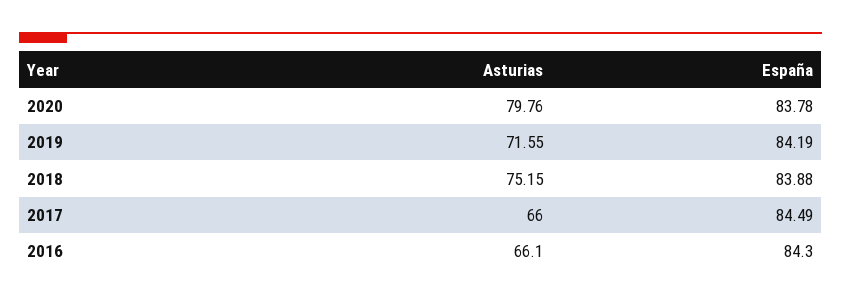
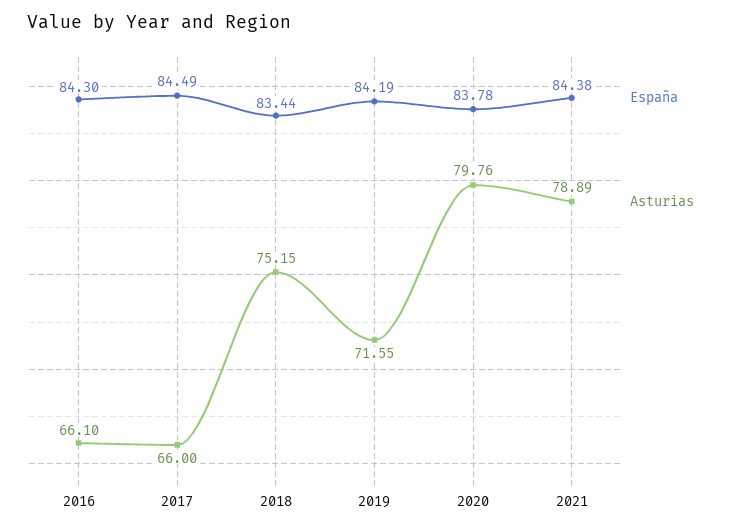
España, 2018: 83.88 -> 83.44
España, 2021: none -> 84.38
Asturias, 2021: none -> 78.89

